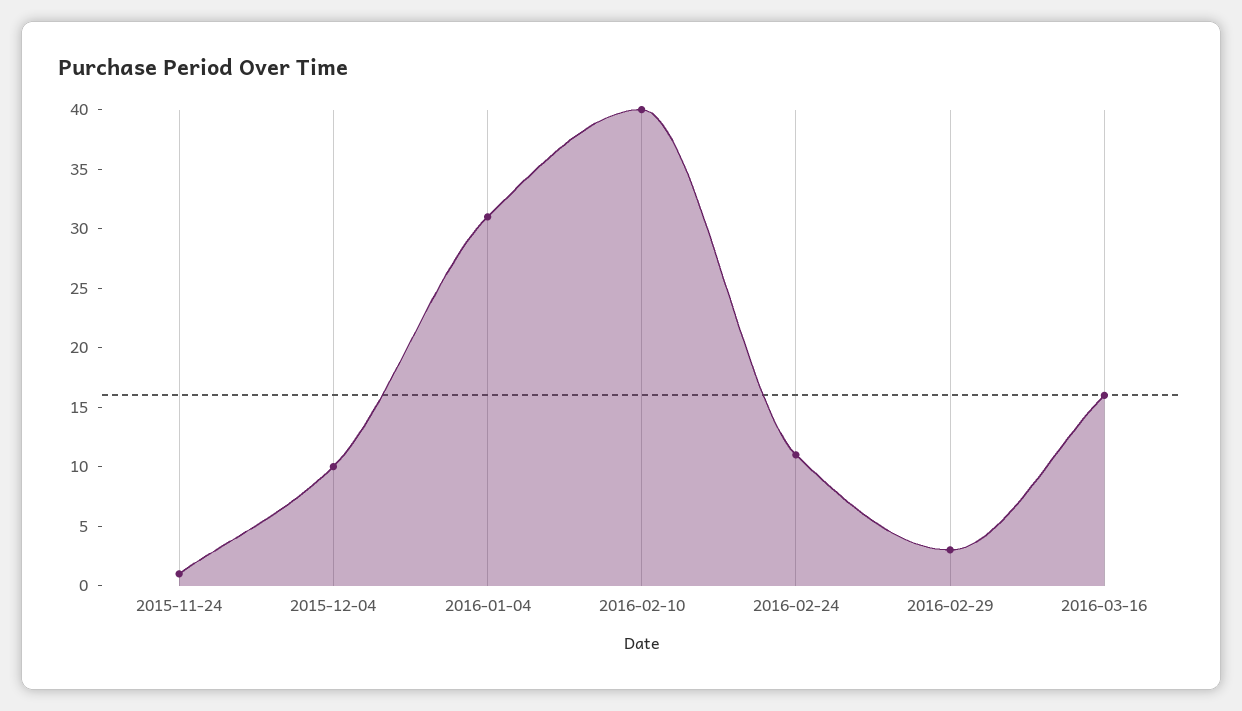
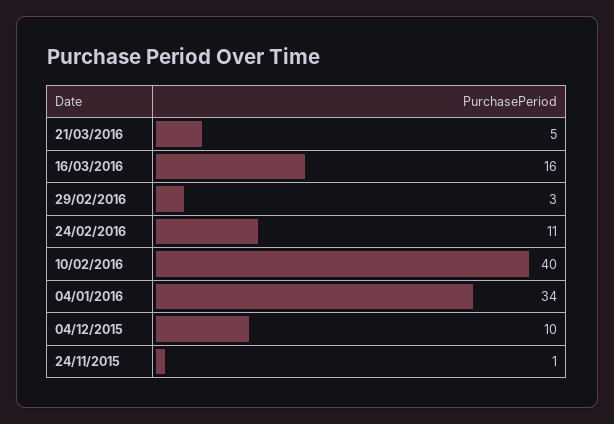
2016-01-04: 31 -> 34
21/03/2016: none -> 5

